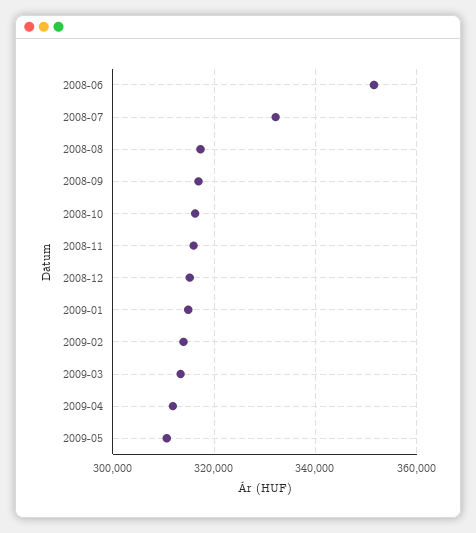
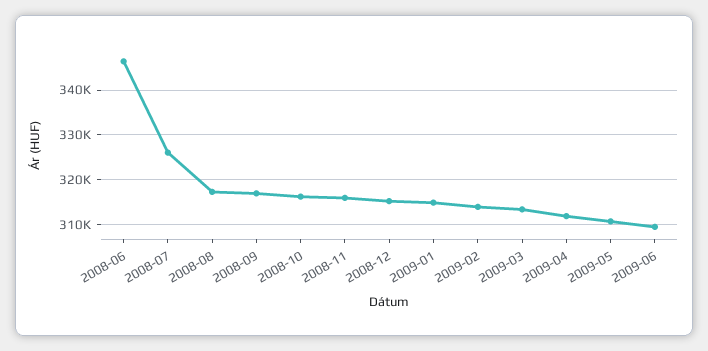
2008-06: 352000 -> 346000
2008-07: 332000 -> 326000
2009-06: none -> 310000

